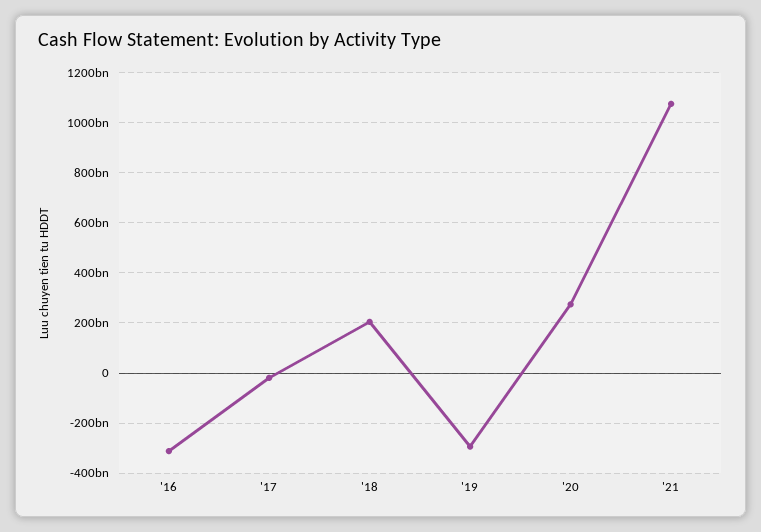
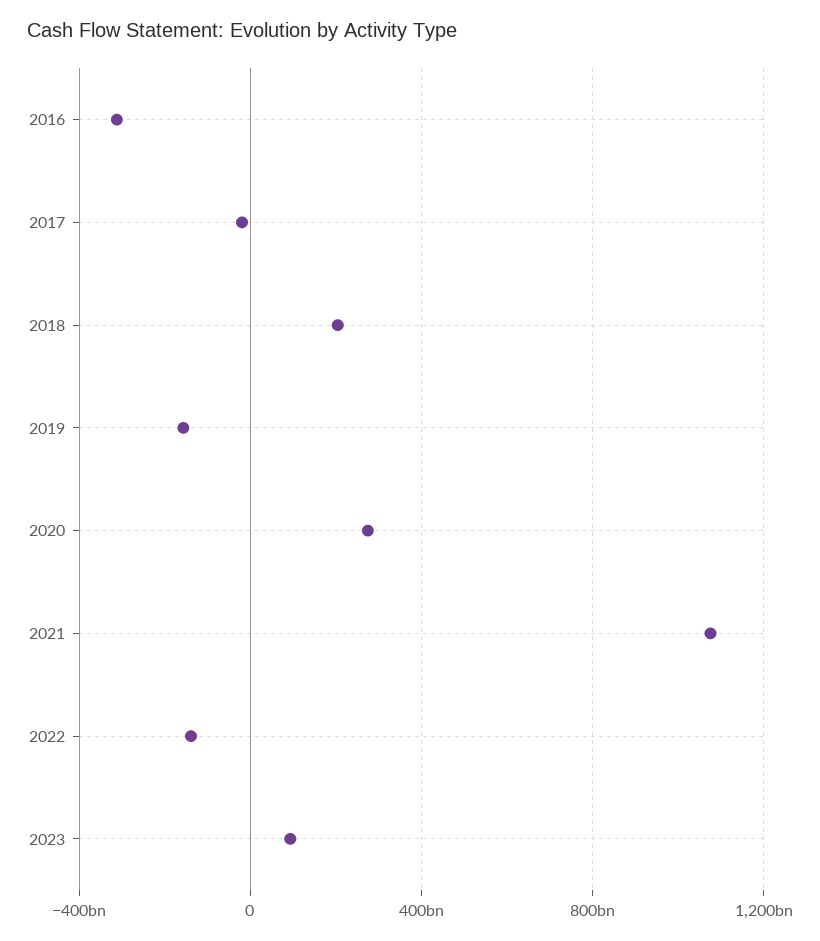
'19: -300000000000 -> -150000000000
2022: none -> -150000000000
2023: none -> 100000000000

